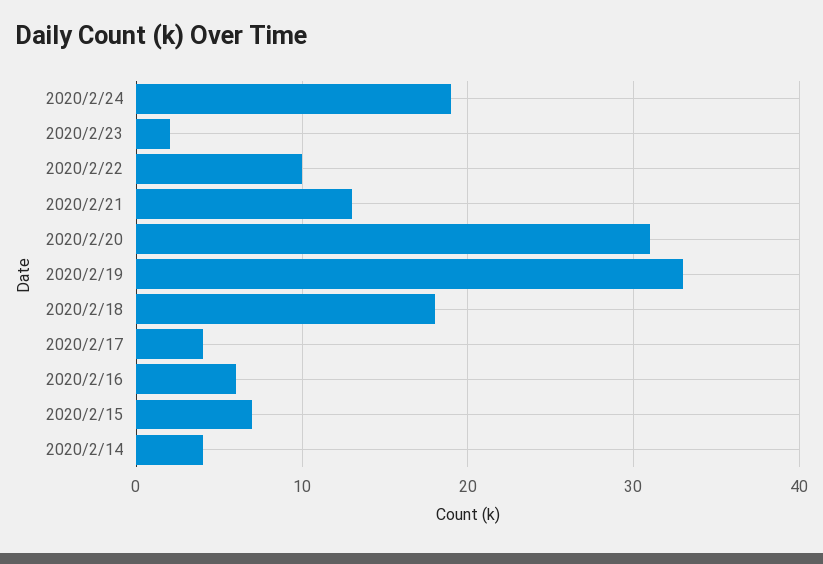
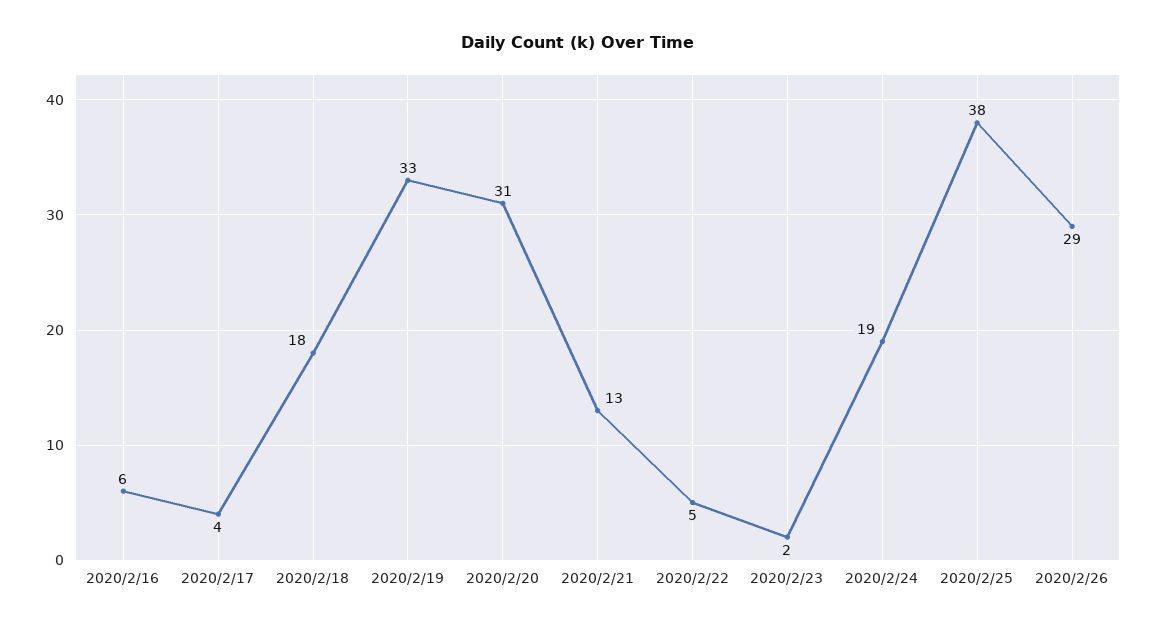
2020/2/22: 10 -> 5
2020/2/15: 7 -> none
2020/2/14: 4 -> none
2020/2/25: none -> 38
2020/2/26: none -> 29

